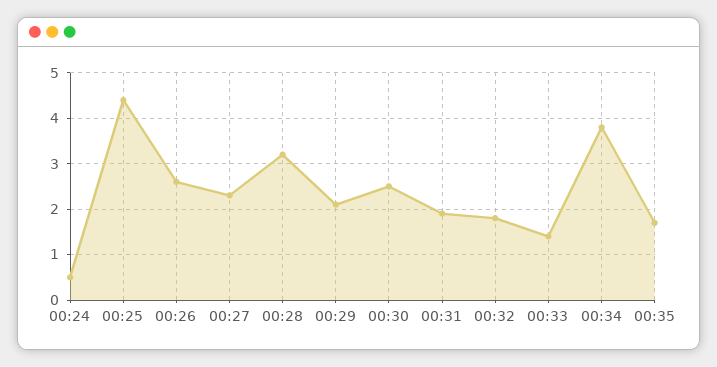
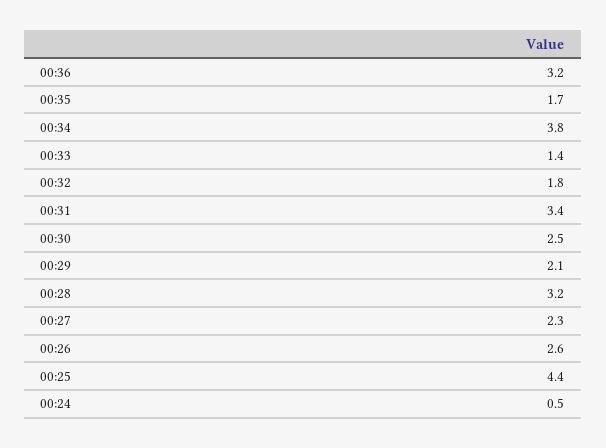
00:31: 2 -> 3.4
00:36: none -> 3.2

